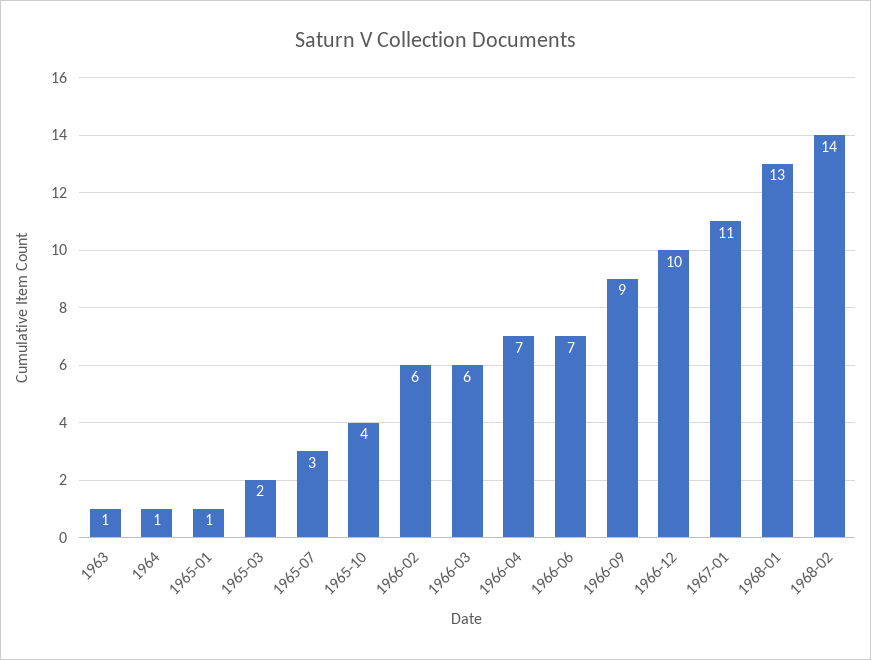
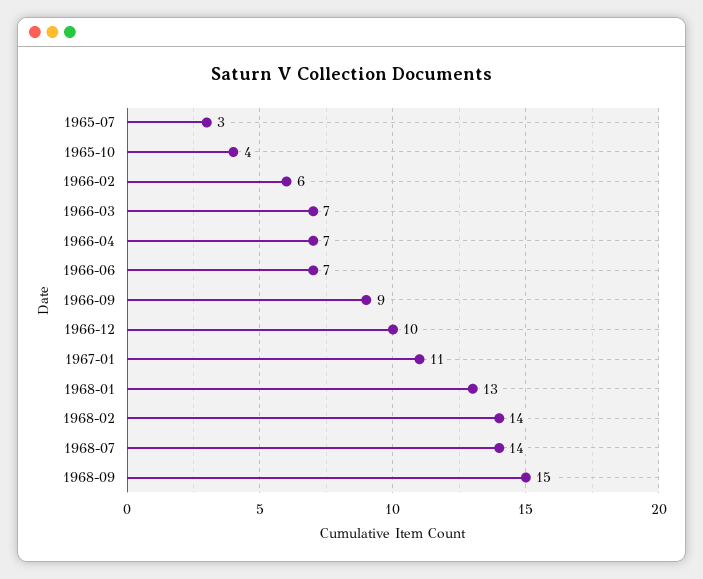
1963: 1 -> none
1964: 1 -> none
1965-01: 1 -> none
1965-03: 2 -> none
1966-03: 6 -> 7
1968-07: none -> 14
1968-09: none -> 15

